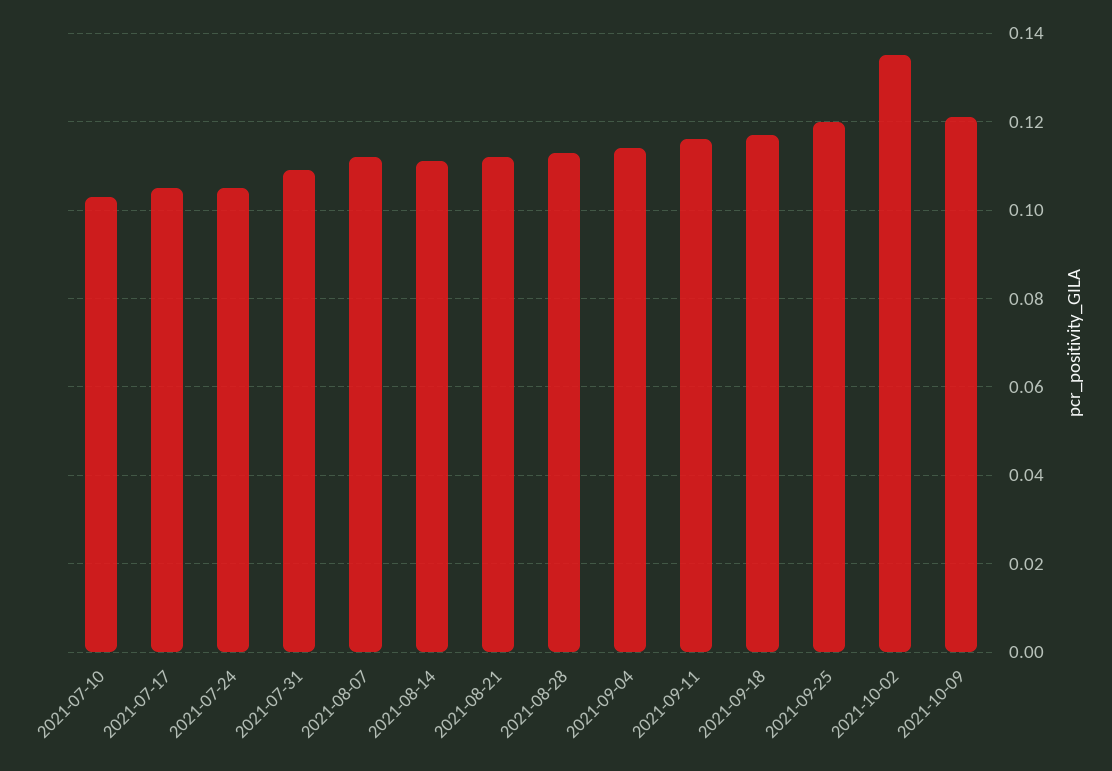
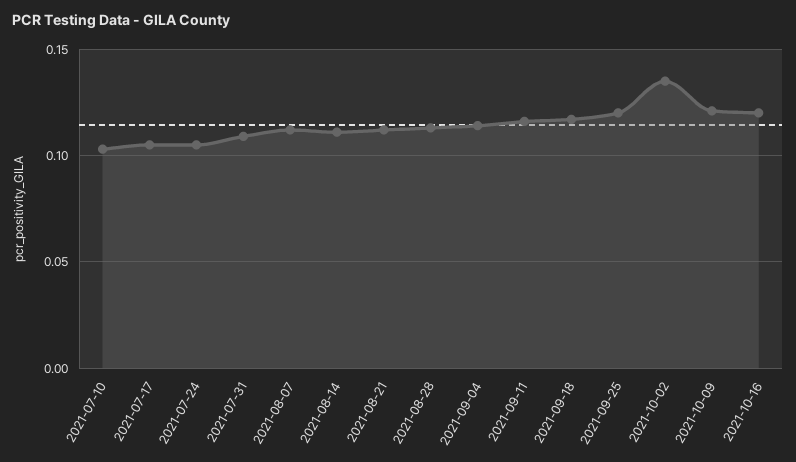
2021-10-16: none -> 0.12

